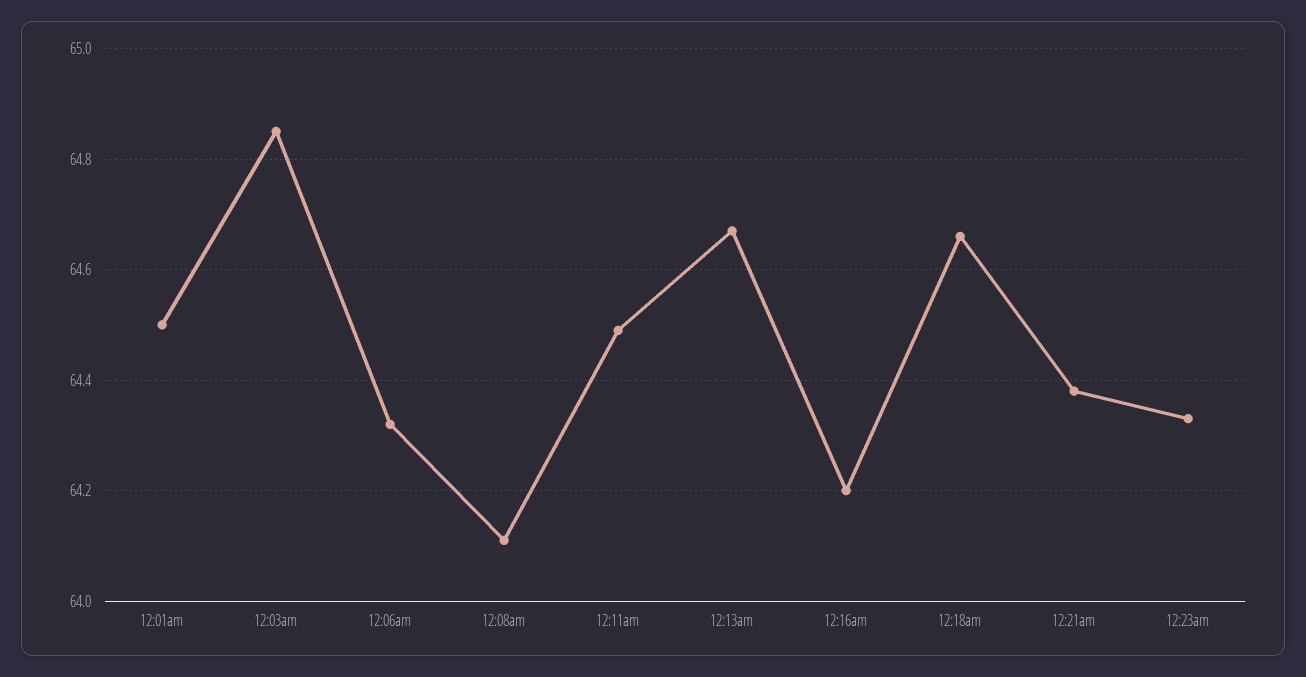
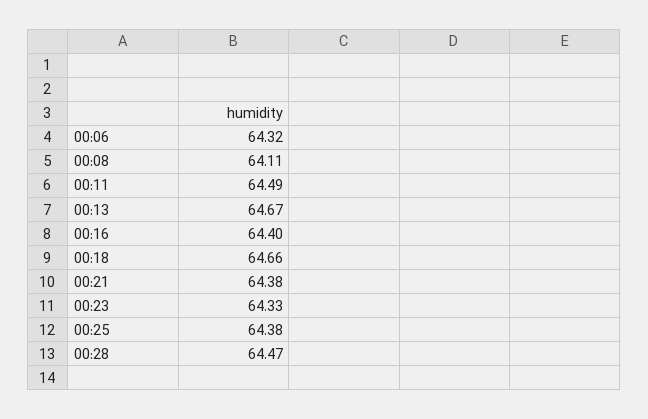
12:01am: 64.5 -> none
12:03am: 64.85 -> none
12:16am: 64.2 -> 64.4
00:25: none -> 64.38
00:28: none -> 64.47

